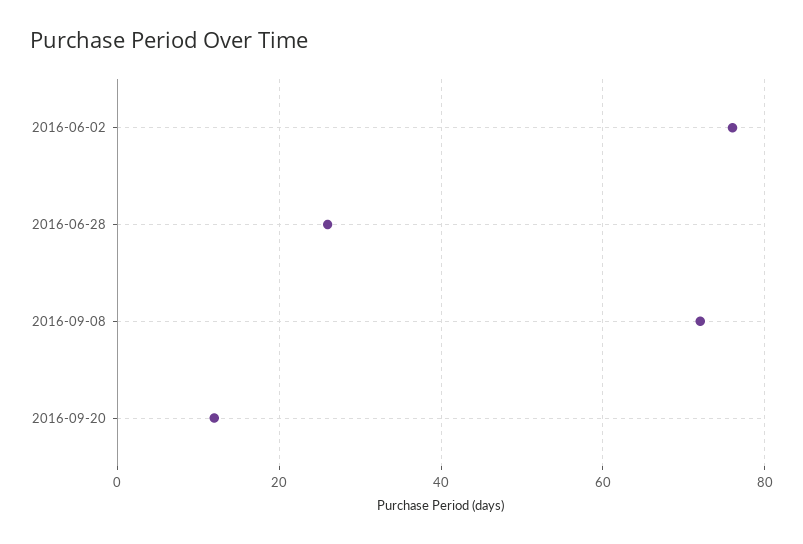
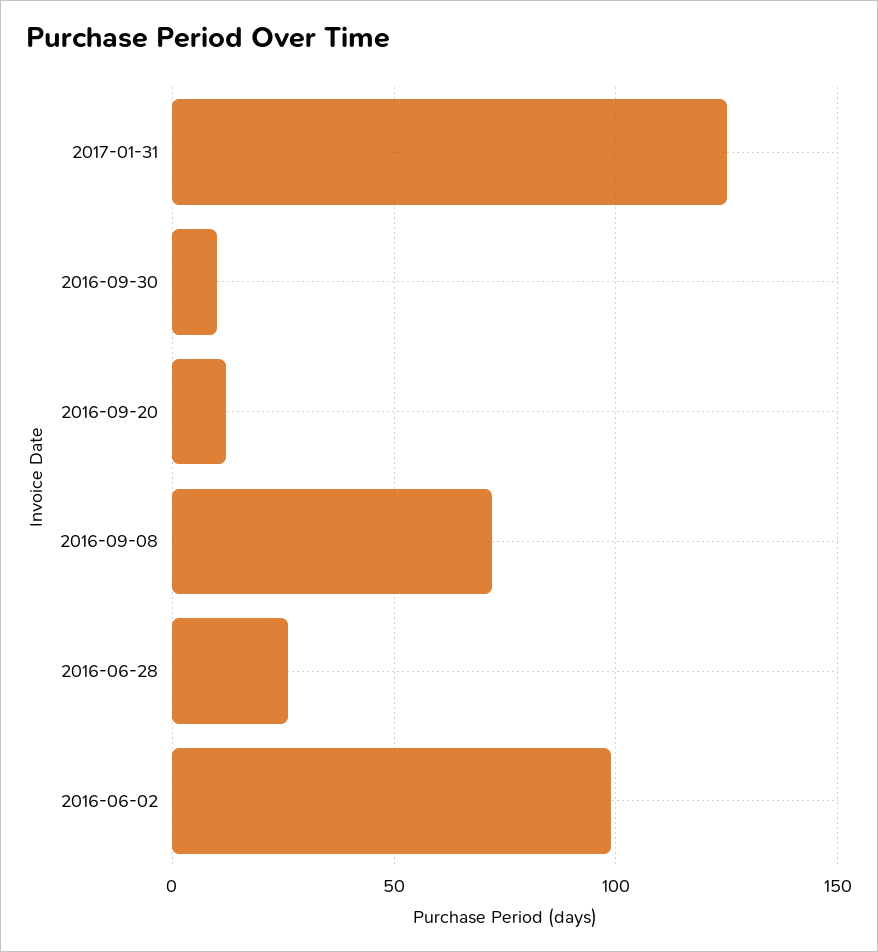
2016-06-02: 75 -> 100
2017-01-31: none -> 125
2016-09-30: none -> 10

